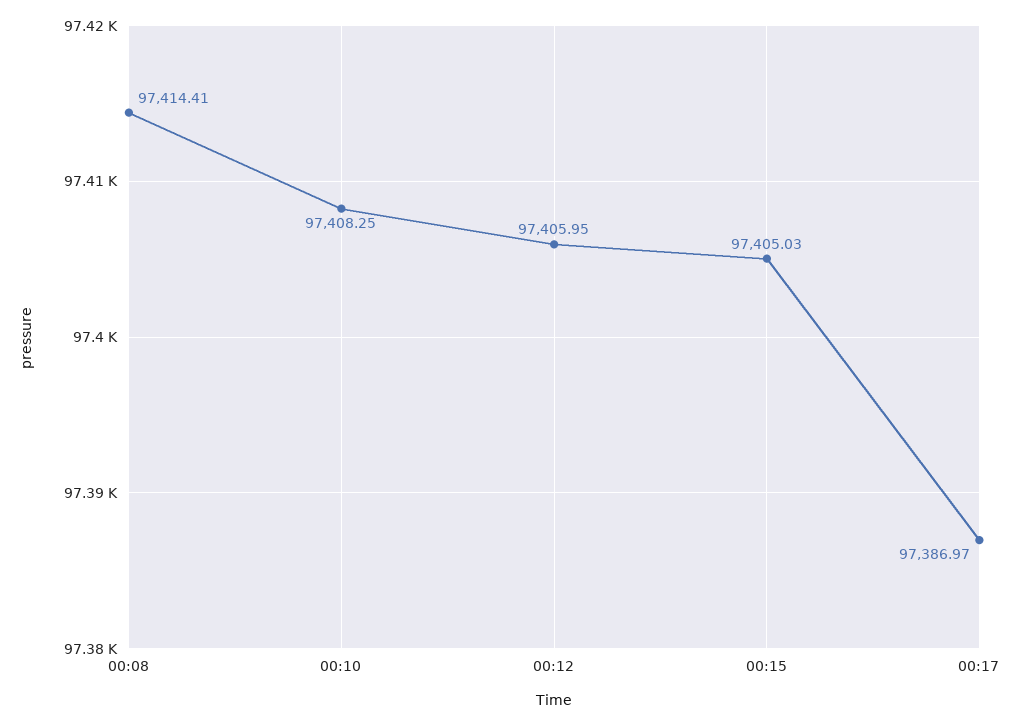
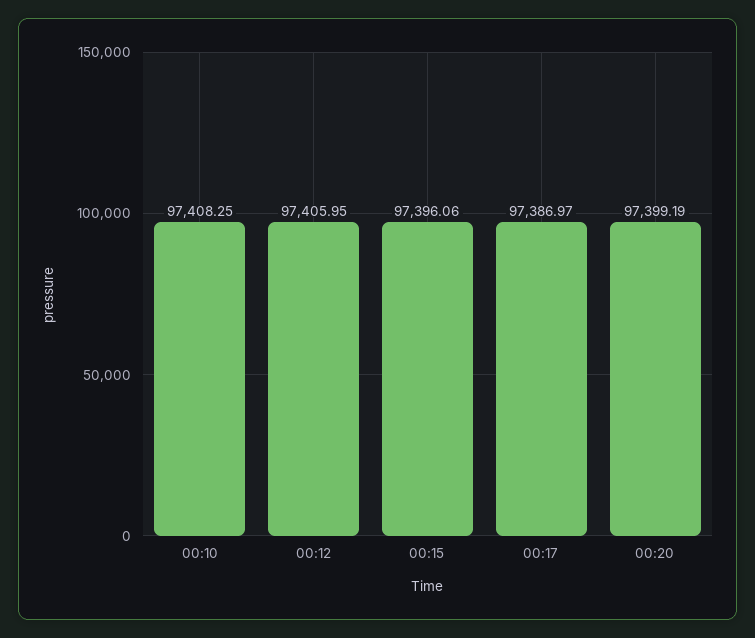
00:08: 97414.41 -> none
00:15: 97405.03 -> 97396.06
00:20: none -> 97399.19

